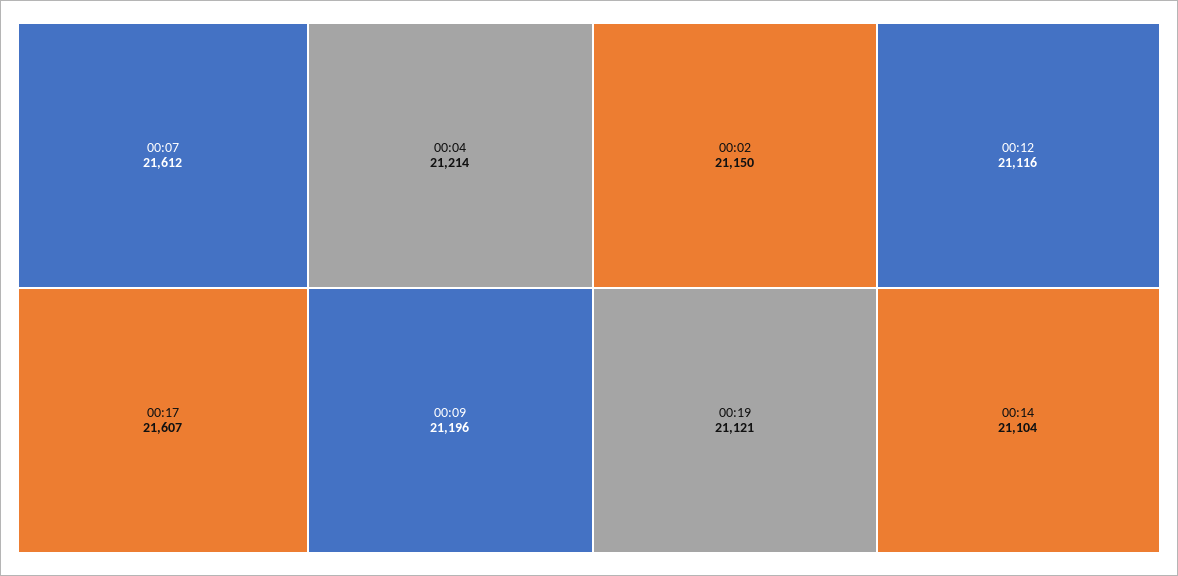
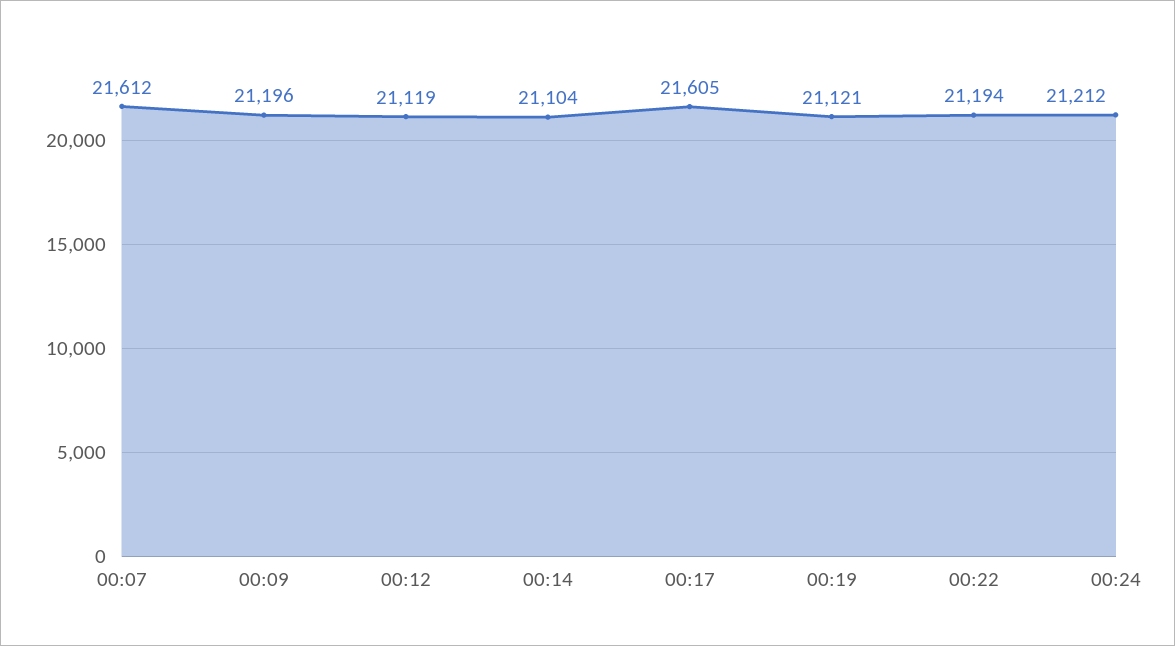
00:17: 21607 -> 21605
00:04: 21214 -> none
00:02: 21150 -> none
00:12: 21116 -> 21119
00:22: none -> 21194
00:24: none -> 21212

